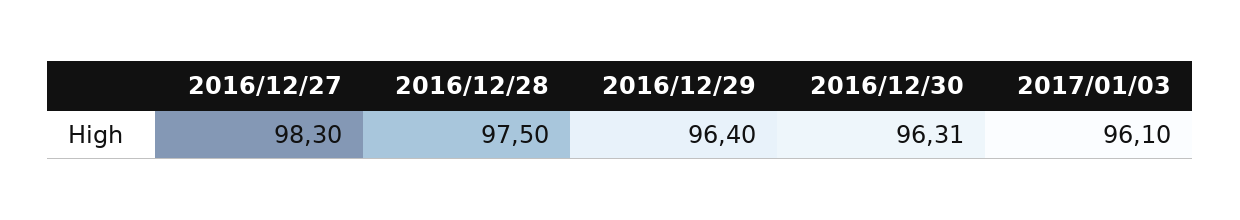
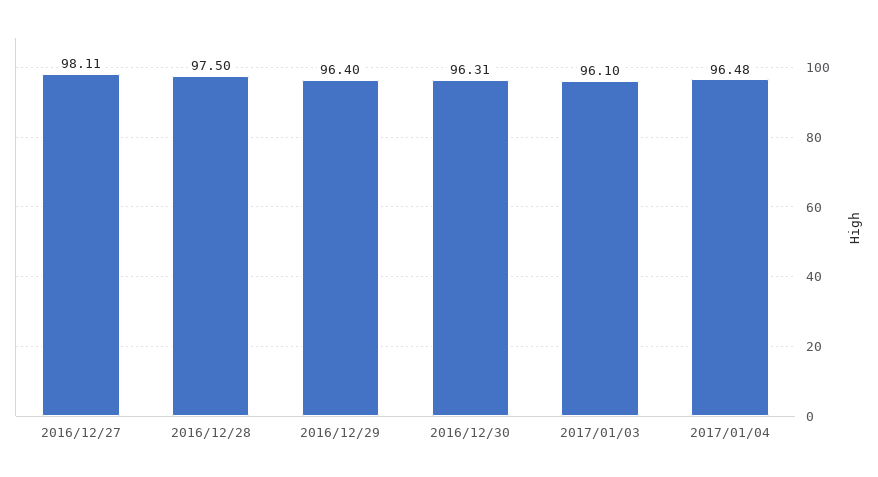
2016/12/27: 98.3 -> 98.11
2017/01/04: none -> 96.48

